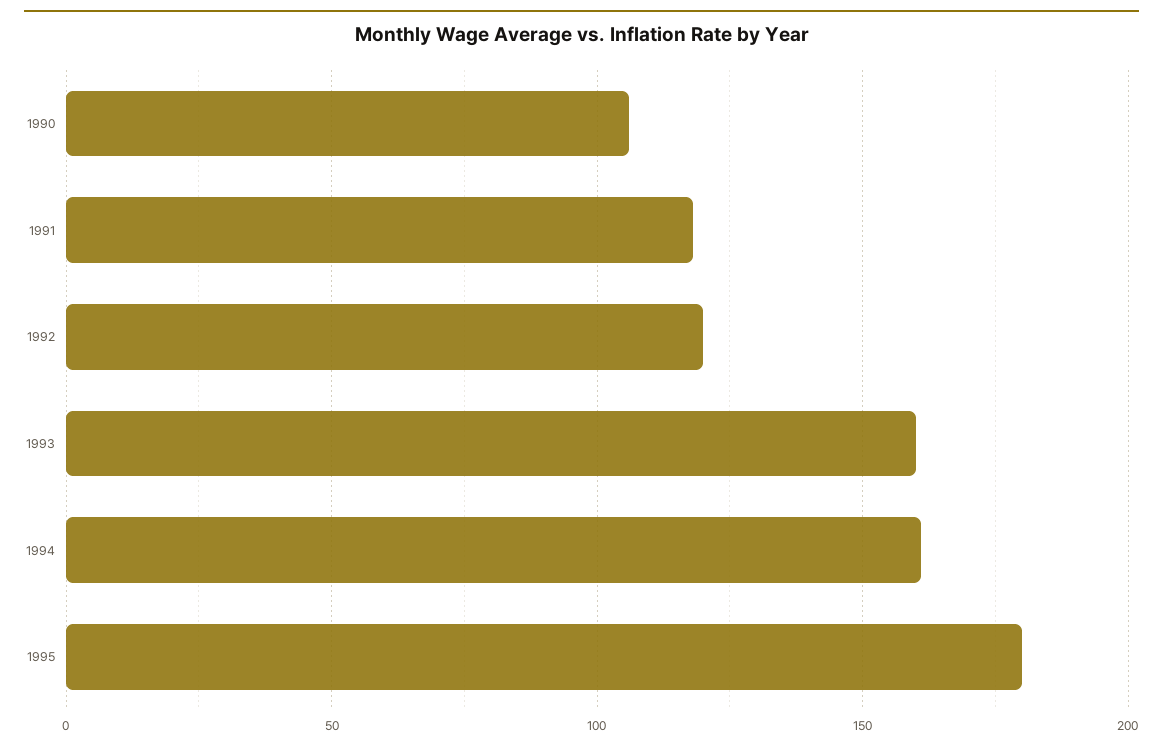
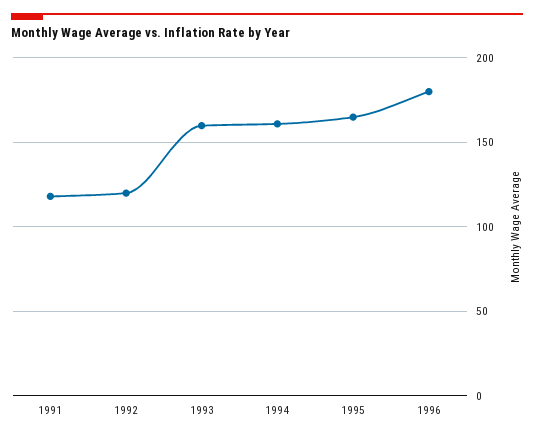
1990: 105 -> none
1995: 180 -> 165
1996: none -> 180

